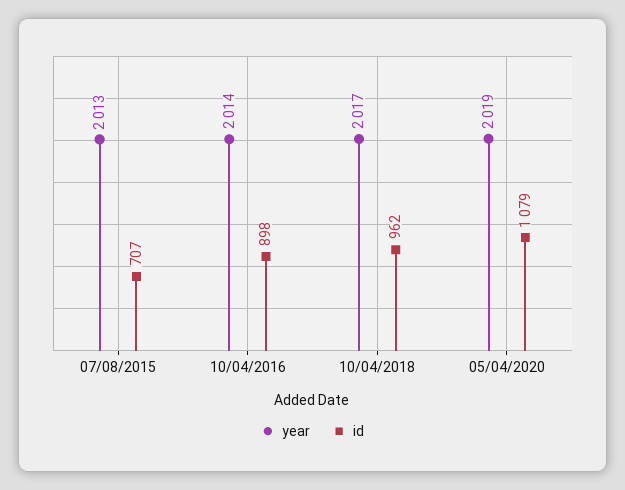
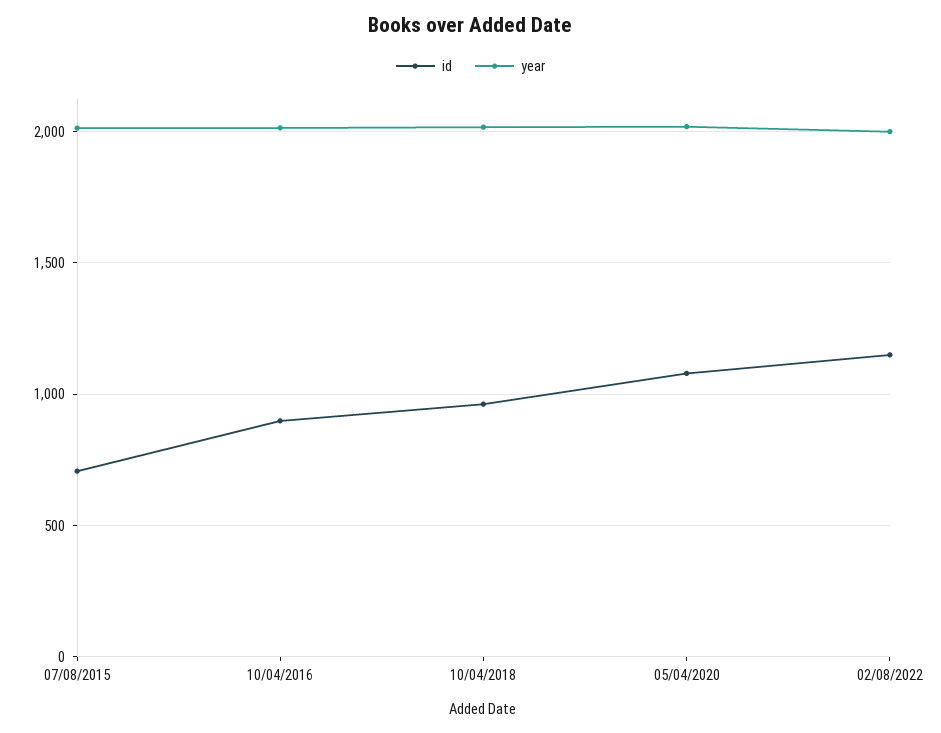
id, 02/08/2022: none -> 1150
year, 02/08/2022: none -> 2000

